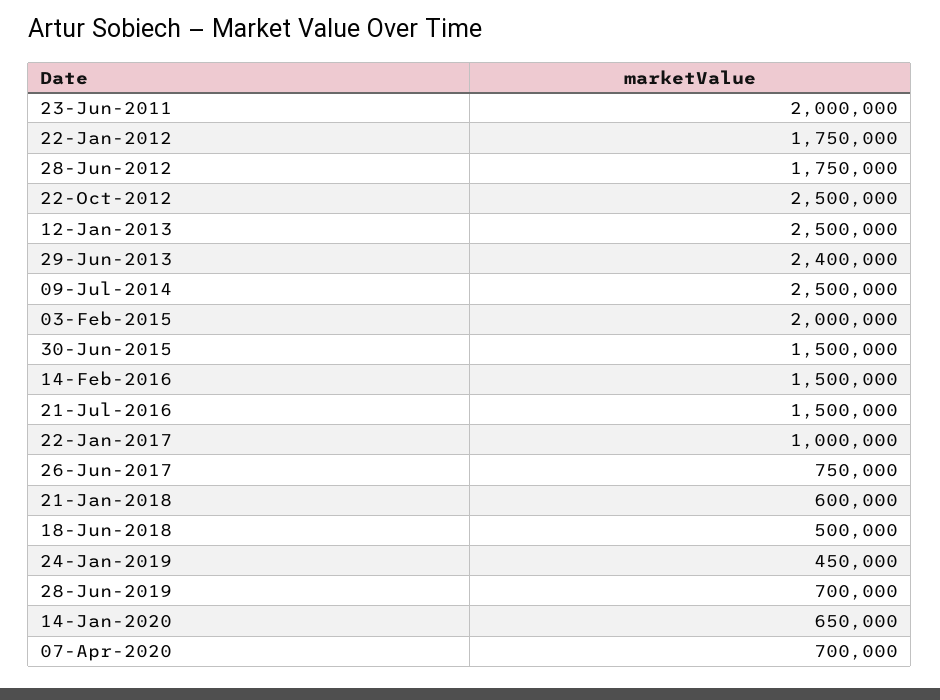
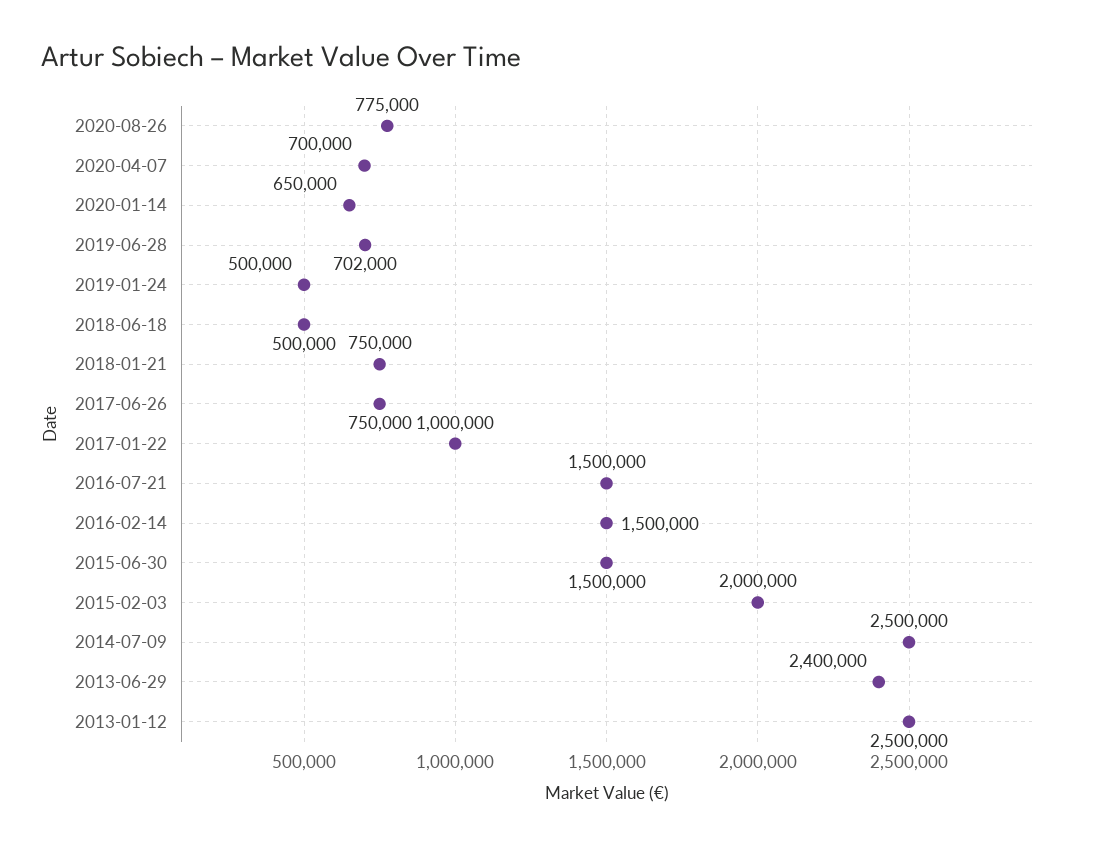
23-Jun-2011: 2000000 -> none
22-Jan-2012: 1750000 -> none
28-Jun-2012: 1750000 -> none
22-Oct-2012: 2500000 -> none
21-Jan-2018: 600000 -> 750000
24-Jan-2019: 450000 -> 500000
28-Jun-2019: 700000 -> 702000
2020-08-26: none -> 775000

